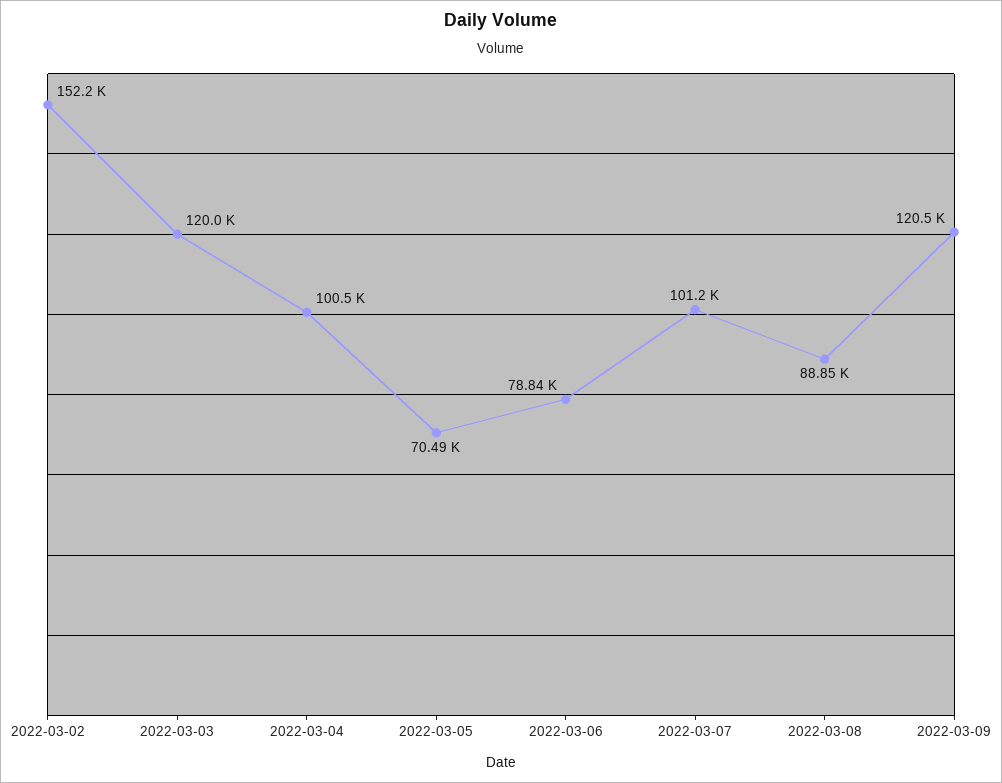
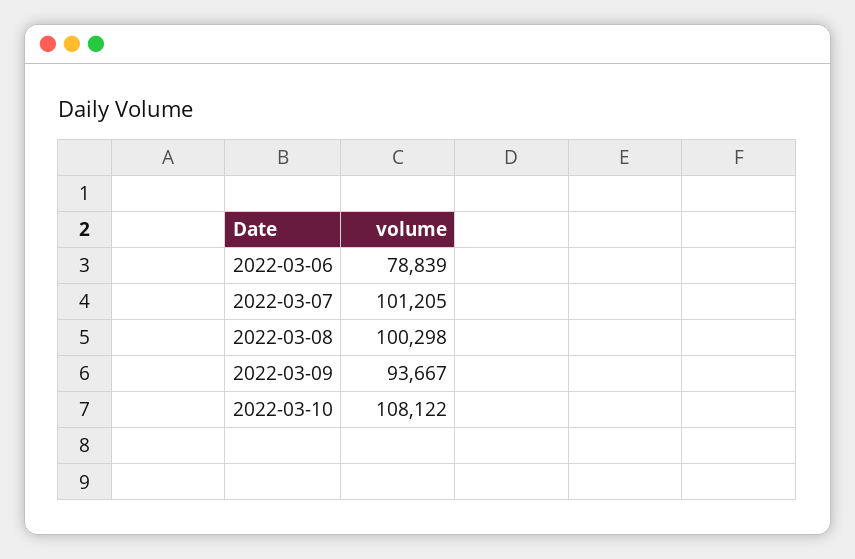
2022-03-02: 152200 -> none
2022-03-03: 120000 -> none
2022-03-04: 100500 -> none
2022-03-05: 70490 -> none
2022-03-08: 88850 -> 100298
2022-03-09: 120500 -> 93667
2022-03-10: none -> 108122

